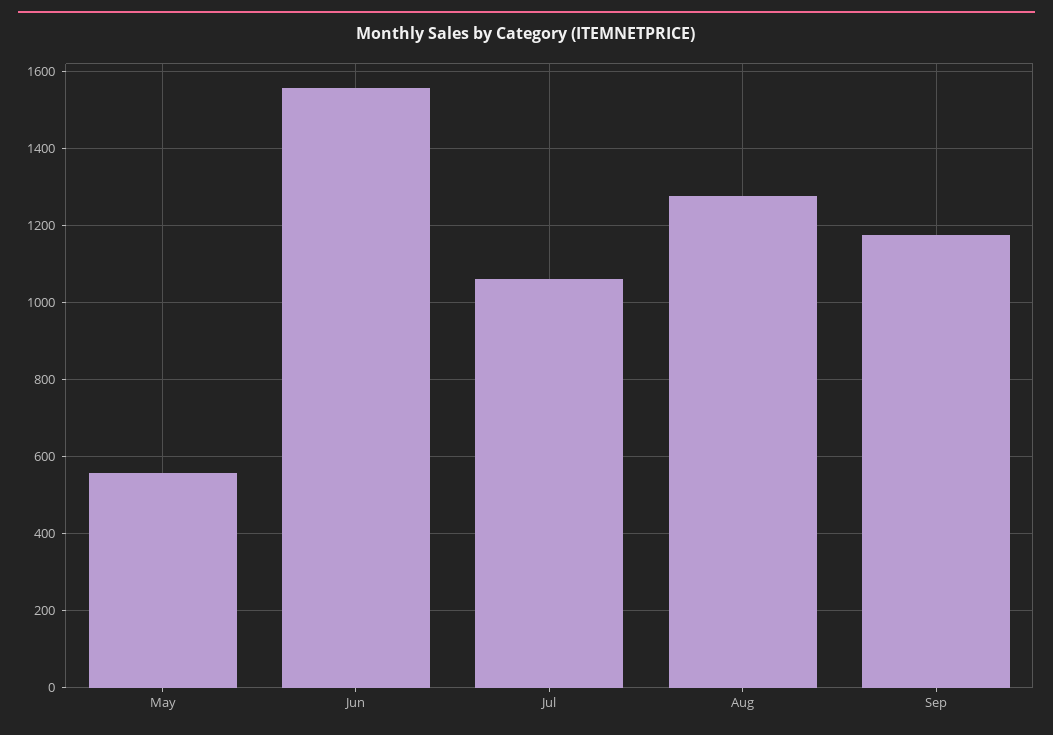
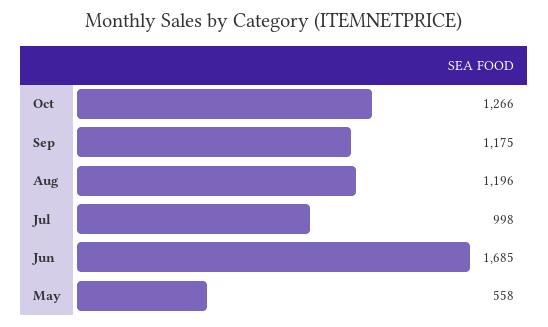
Jun: 1560 -> 1685
Jul: 1060 -> 998
Aug: 1280 -> 1196
Oct: none -> 1266

